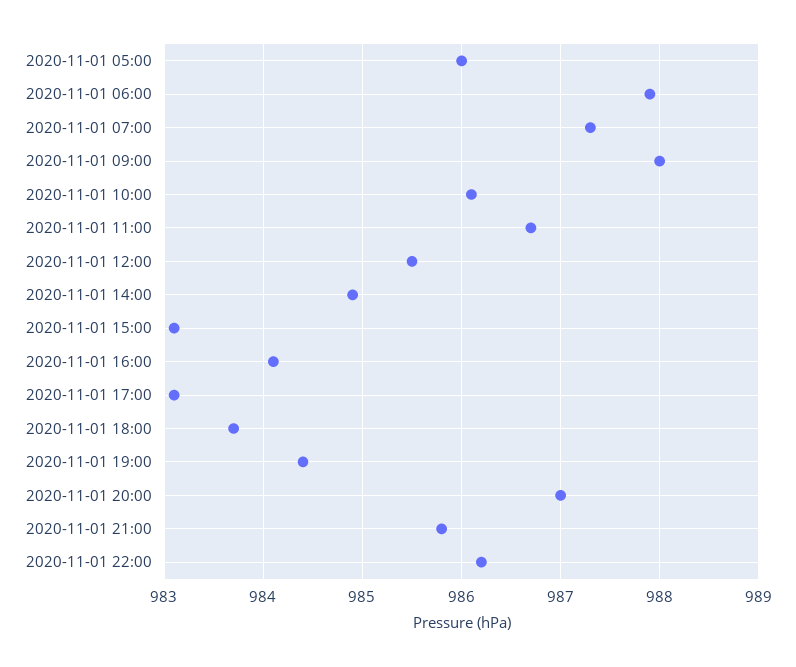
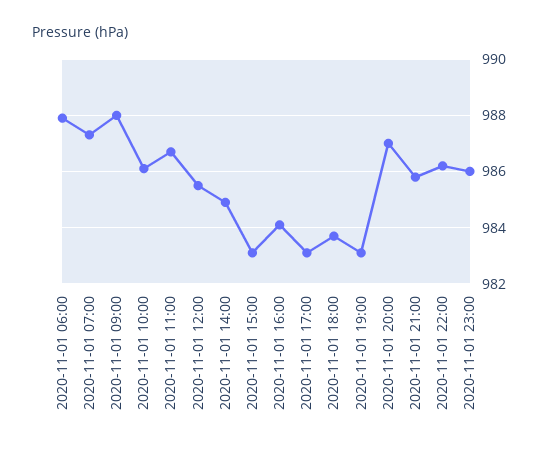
2020-11-01 05:00: 986 -> none
2020-11-01 19:00: 984.4 -> 983
2020-11-01 23:00: none -> 986

